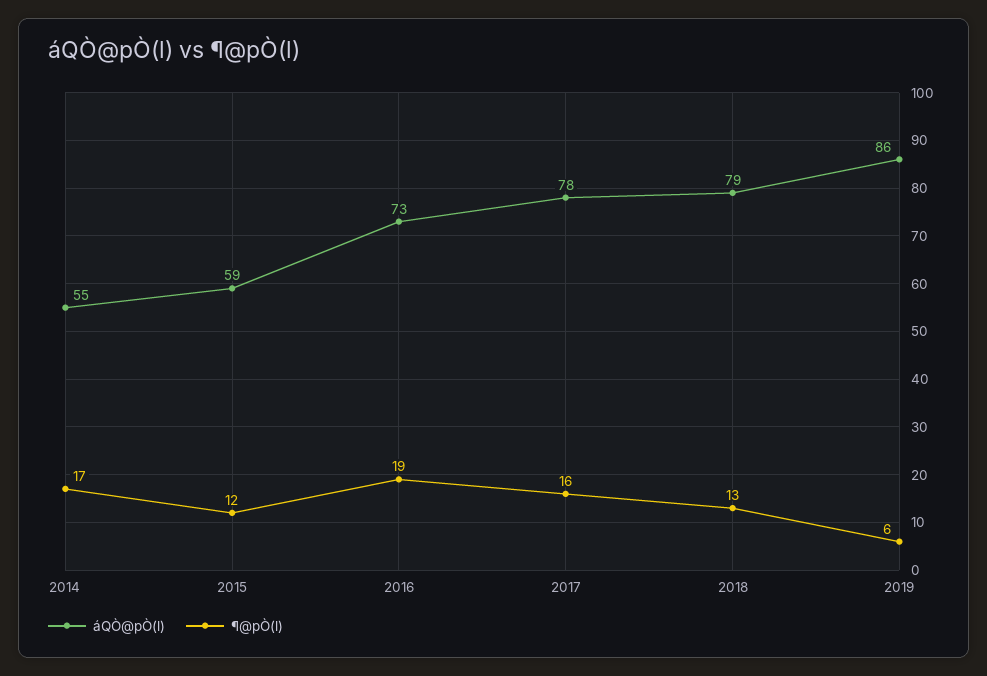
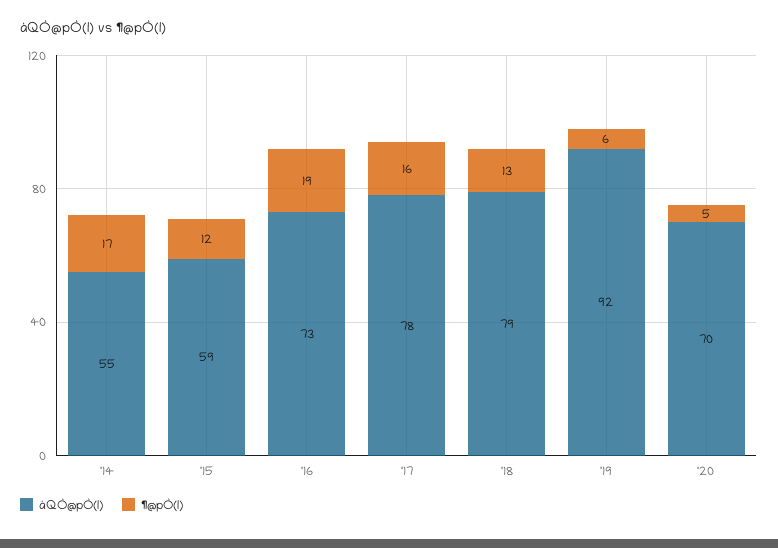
áQÒ@pÒ(l), 2019: 86 -> 92
áQÒ@pÒ(l), '20: none -> 70
¶@pÒ(l), '20: none -> 5

